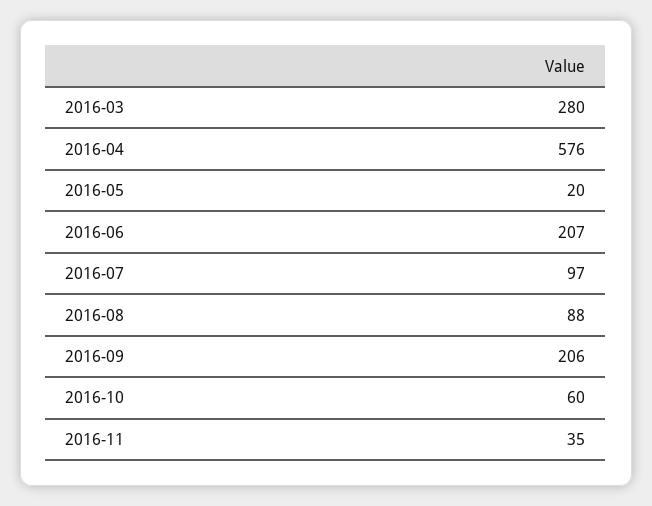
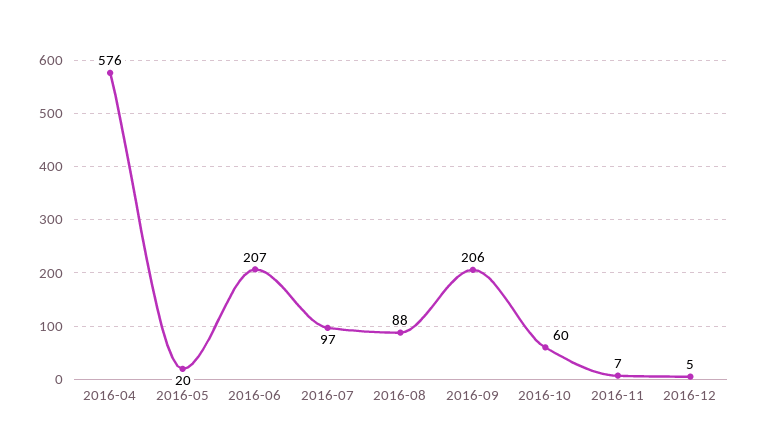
2016-03: 280 -> none
2016-11: 35 -> 7
2016-12: none -> 5

